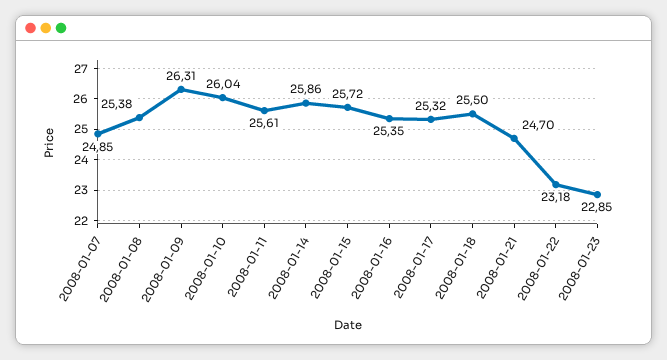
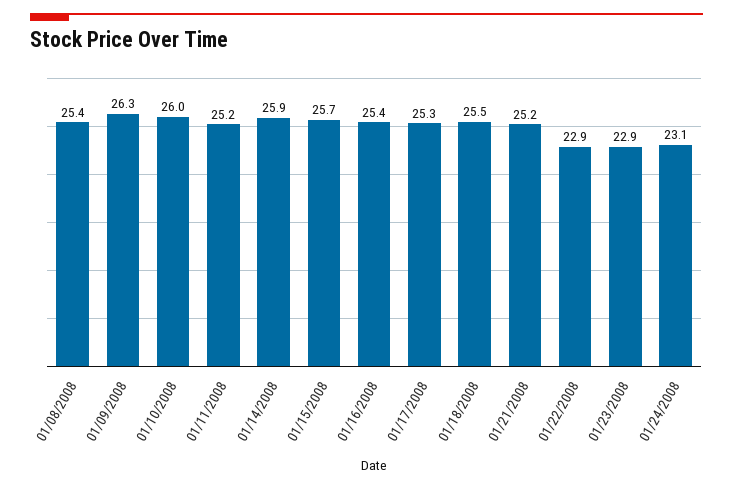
2008-01-07: 24.85 -> none
2008-01-11: 25.61 -> 25.2
2008-01-21: 24.7 -> 25.2
2008-01-22: 23.18 -> 22.9
01/24/2008: none -> 23.1

